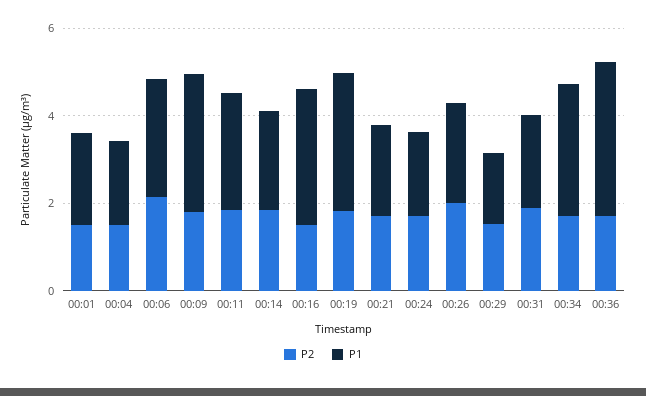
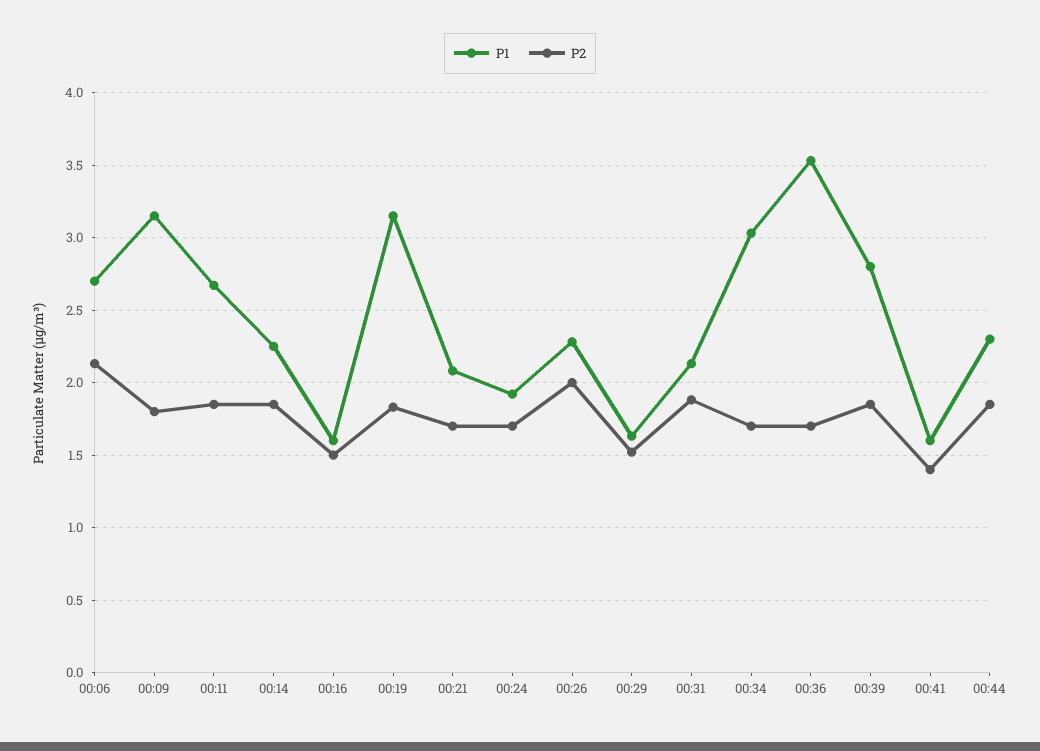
P2, 00:01: 1.5 -> none
P1, 00:01: 2 -> none
P2, 00:04: 1.5 -> none
P1, 00:04: 2 -> none
P1, 00:16: 3 -> 1.6
P1, 00:39: none -> 2.8
P2, 00:39: none -> 1.85
P1, 00:41: none -> 1.6
P2, 00:41: none -> 1.4
P1, 00:44: none -> 2.3
P2, 00:44: none -> 1.85

